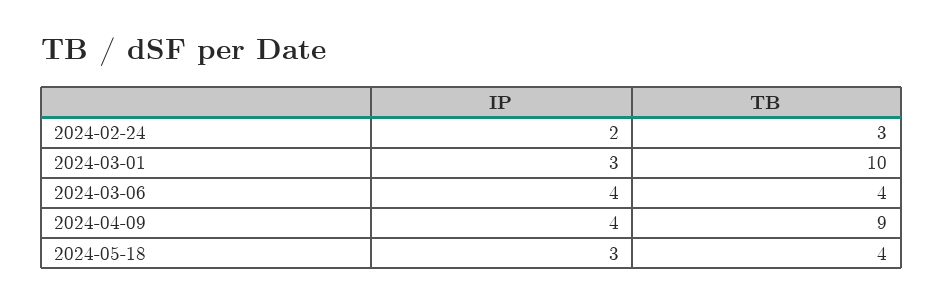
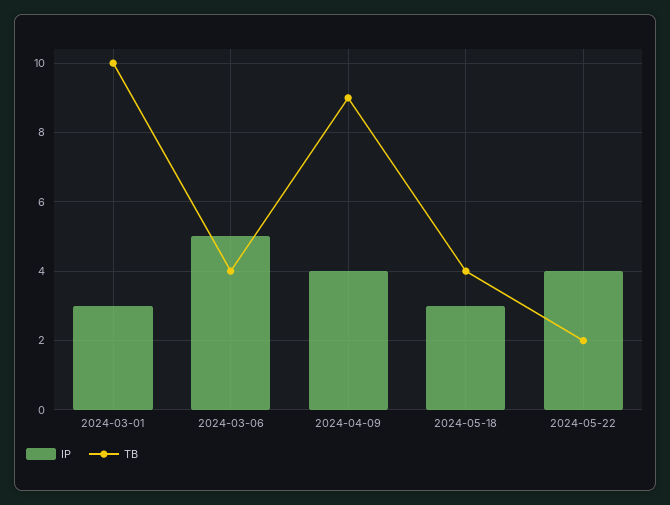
IP, 2024-02-24: 2 -> none
TB, 2024-02-24: 3 -> none
IP, 2024-03-06: 4 -> 5
IP, 2024-05-22: none -> 4
TB, 2024-05-22: none -> 2

